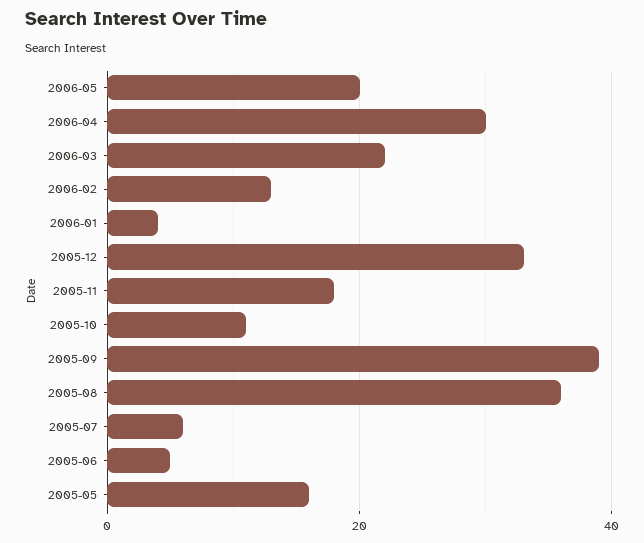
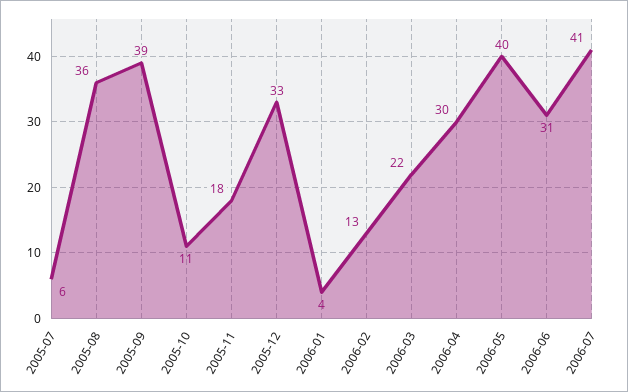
2006-05: 20 -> 40
2005-06: 5 -> none
2005-05: 15 -> none
2006-06: none -> 31
2006-07: none -> 41

